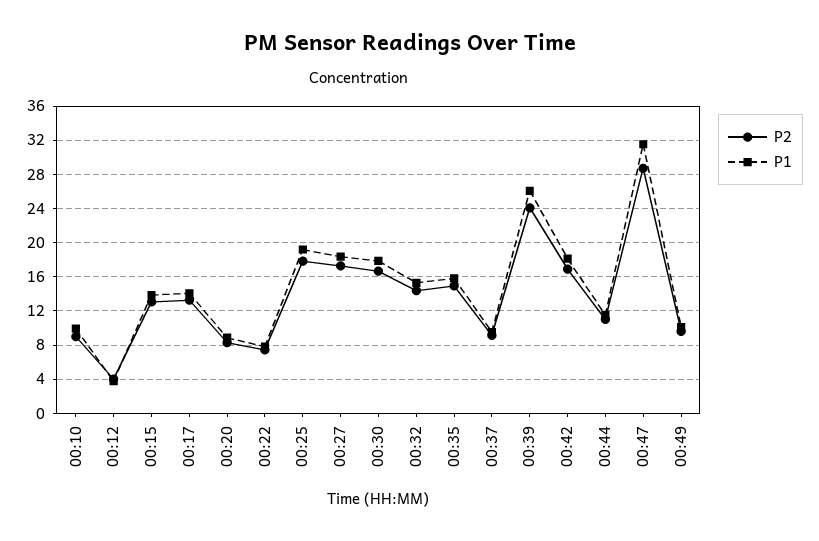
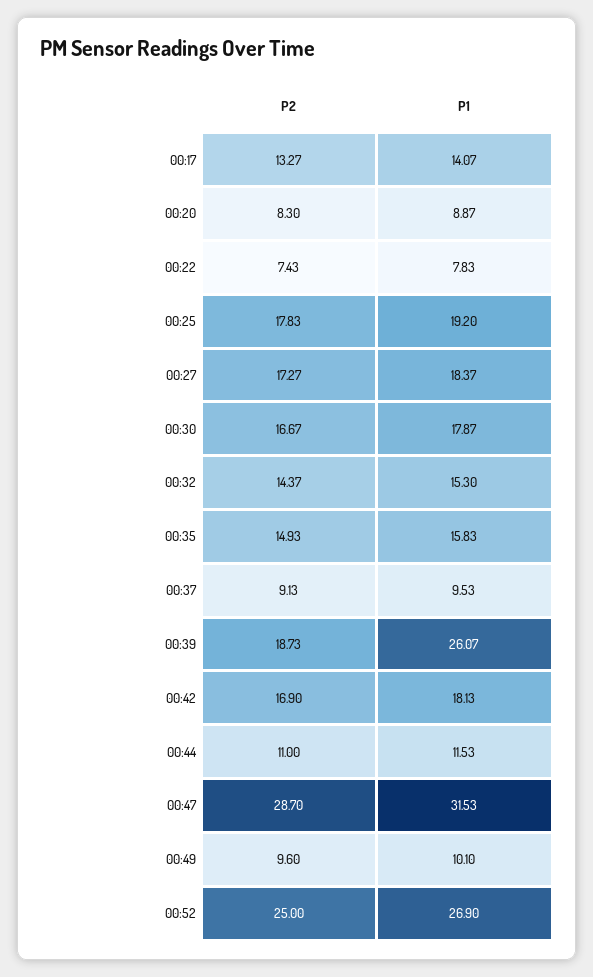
P2, 00:10: 9 -> none
P1, 00:10: 10 -> none
P2, 00:12: 4 -> none
P1, 00:12: 4 -> none
P2, 00:15: 13 -> none
P1, 00:15: 14 -> none
P2, 00:39: 24 -> 18.73
P2, 00:52: none -> 25
P1, 00:52: none -> 26.9

